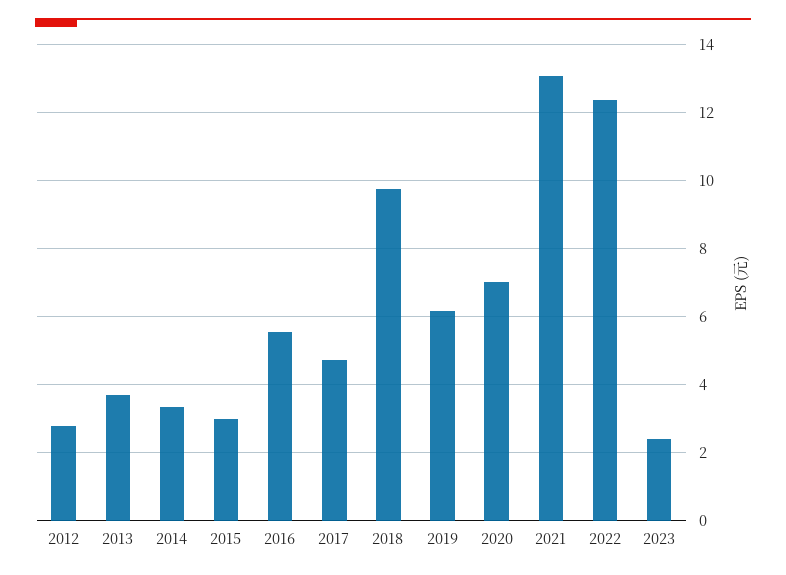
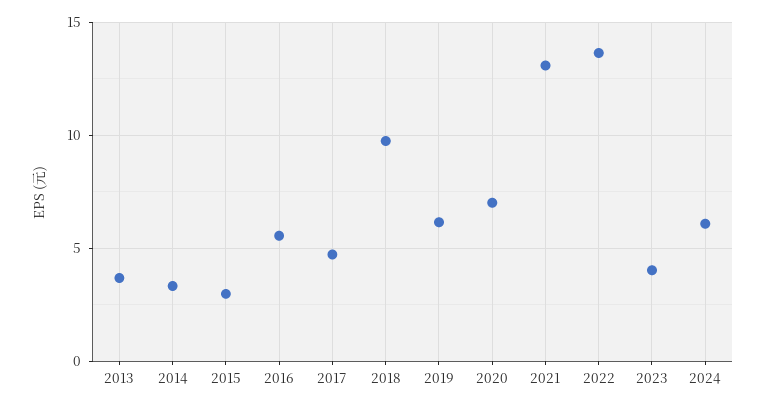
2012: 2.8 -> none
2022: 12.4 -> 13.5
2023: 2.4 -> 4
2024: none -> 6

